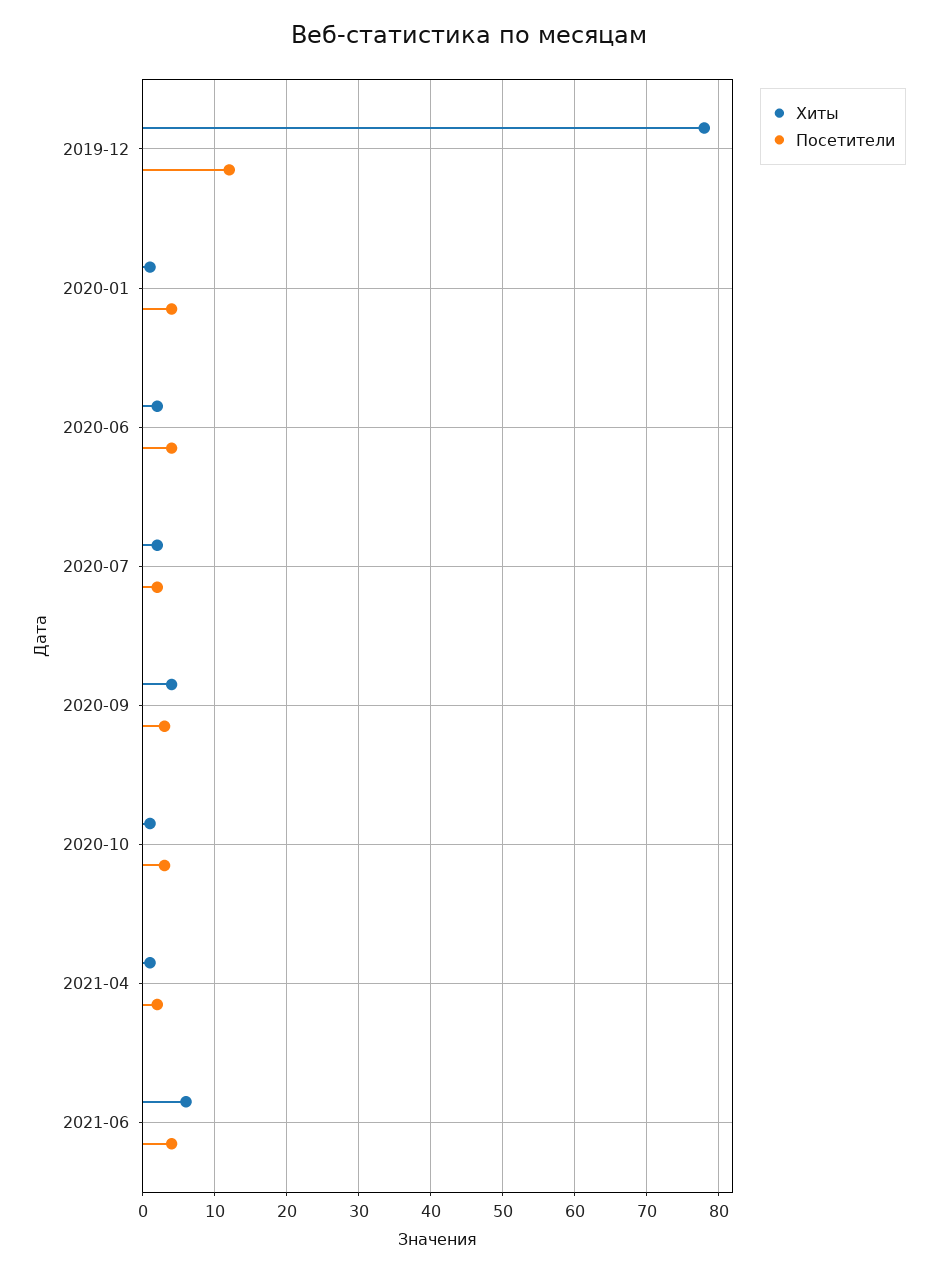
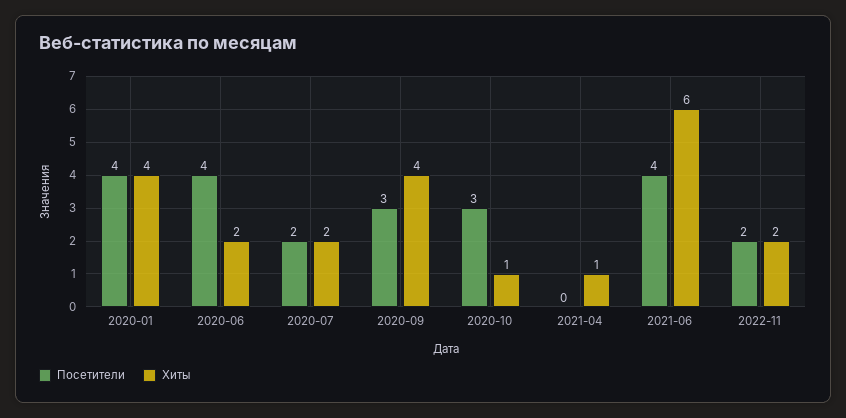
Хиты, 2019-12: 78 -> none
Посетители, 2019-12: 12 -> none
Хиты, 2020-01: 1 -> 4
Посетители, 2021-04: 2 -> 0
Посетители, 2022-11: none -> 2
Хиты, 2022-11: none -> 2

